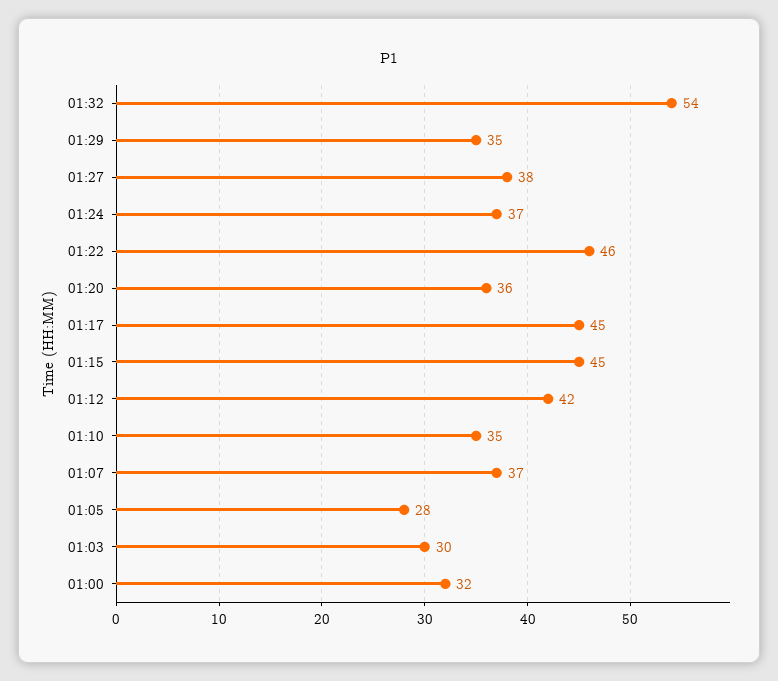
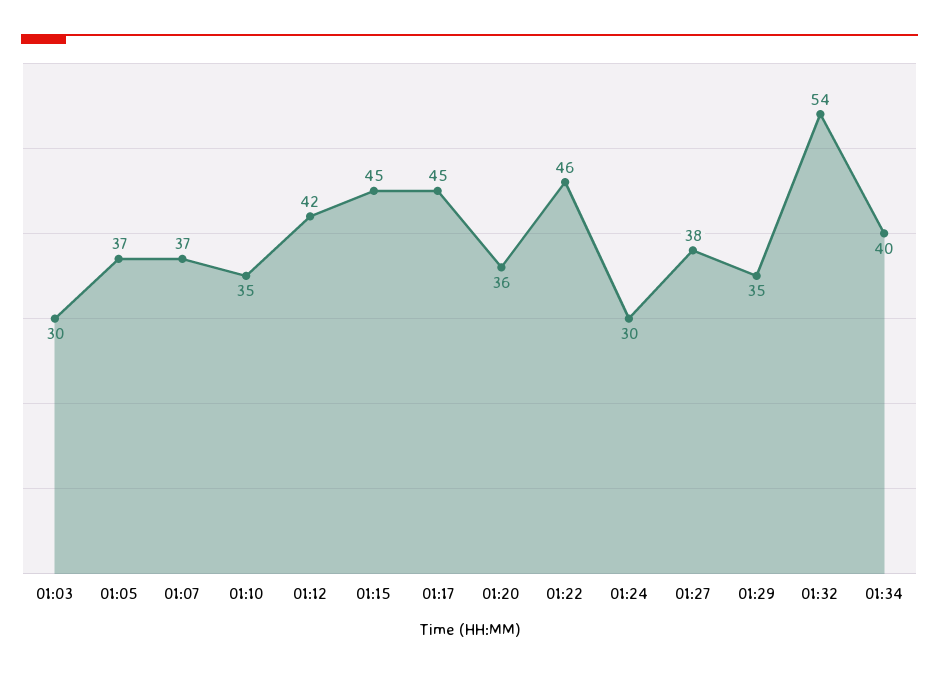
01:24: 37 -> 30
01:05: 28 -> 37
01:00: 32 -> none
01:34: none -> 40

